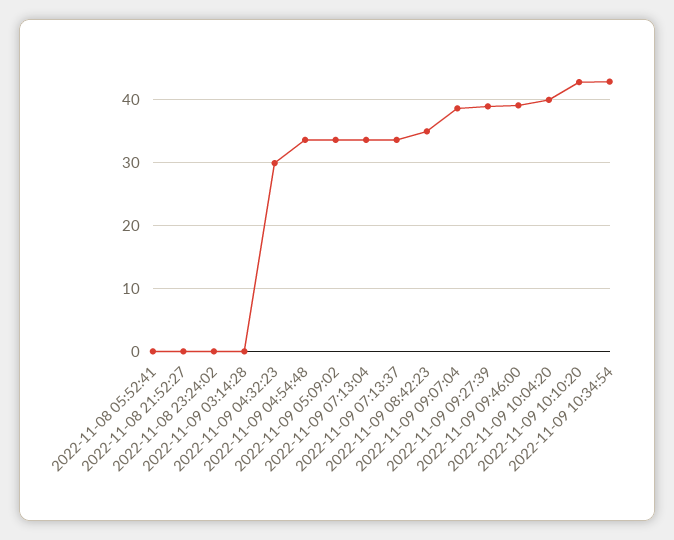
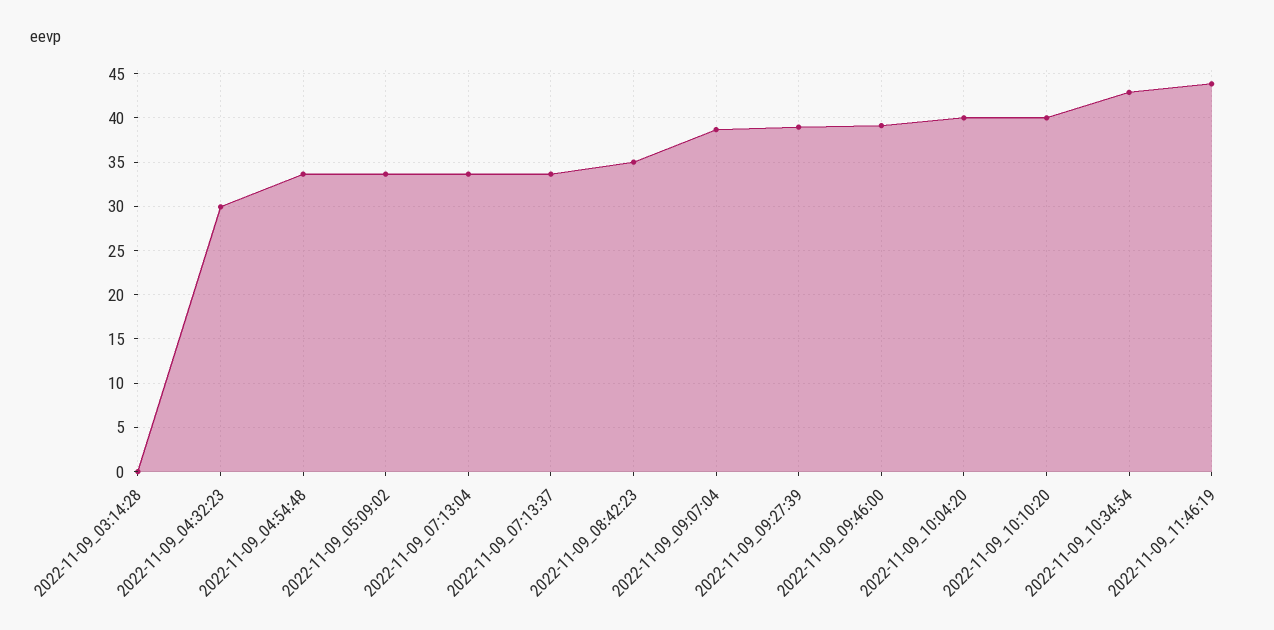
2022-11-08 05:52:41: 0 -> none
2022-11-08 21:52:27: 0 -> none
2022-11-08 23:24:02: 0 -> none
2022-11-09 10:10:20: 43 -> 40
2022-11-09_11:46:19: none -> 44

